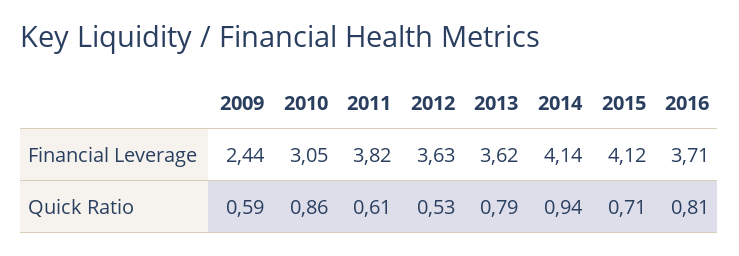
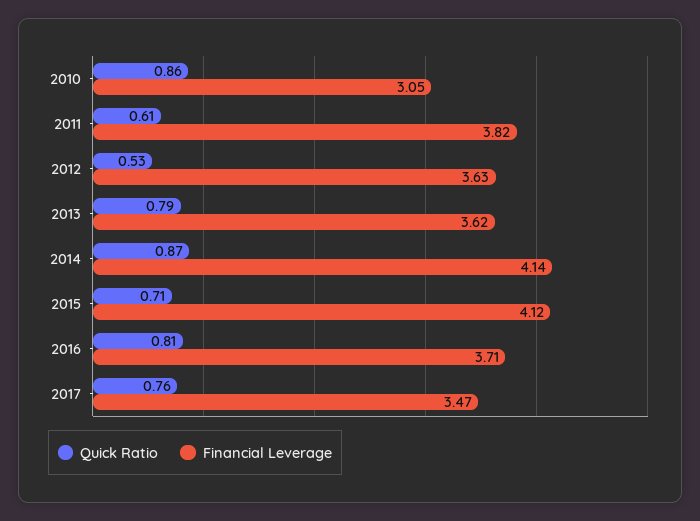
Financial Leverage, 2009: 2.44 -> none
Quick Ratio, 2009: 0.59 -> none
Quick Ratio, 2014: 0.94 -> 0.87
Quick Ratio, 2017: none -> 0.76
Financial Leverage, 2017: none -> 3.47

